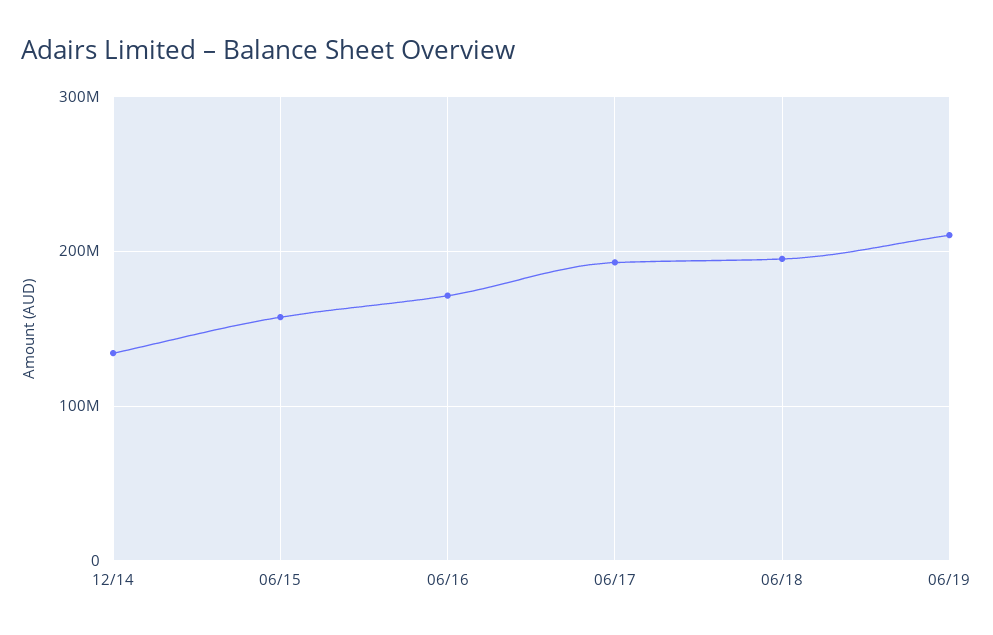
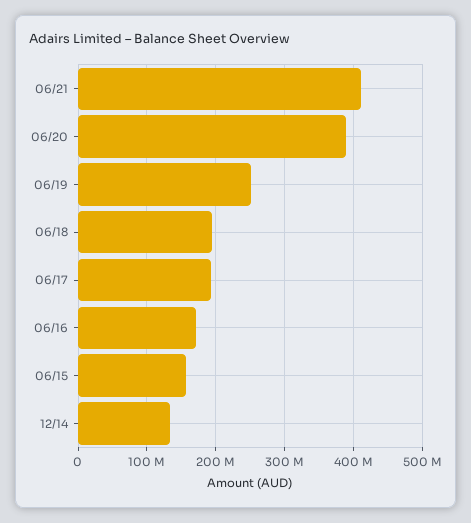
06/19: 210000000 -> 250000000
06/21: none -> 410000000
06/20: none -> 390000000

